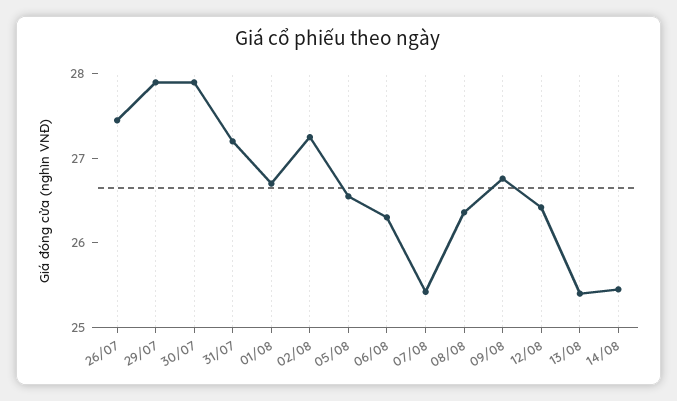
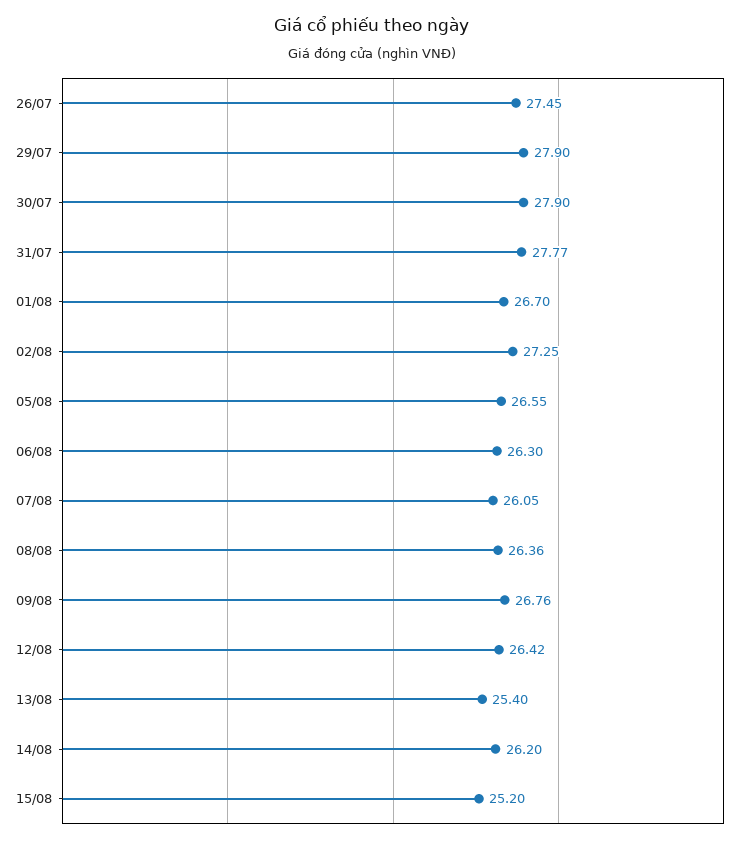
31/07: 27.2 -> 27.77
07/08: 25.4 -> 26.05
14/08: 25.4 -> 26.2
15/08: none -> 25.2

